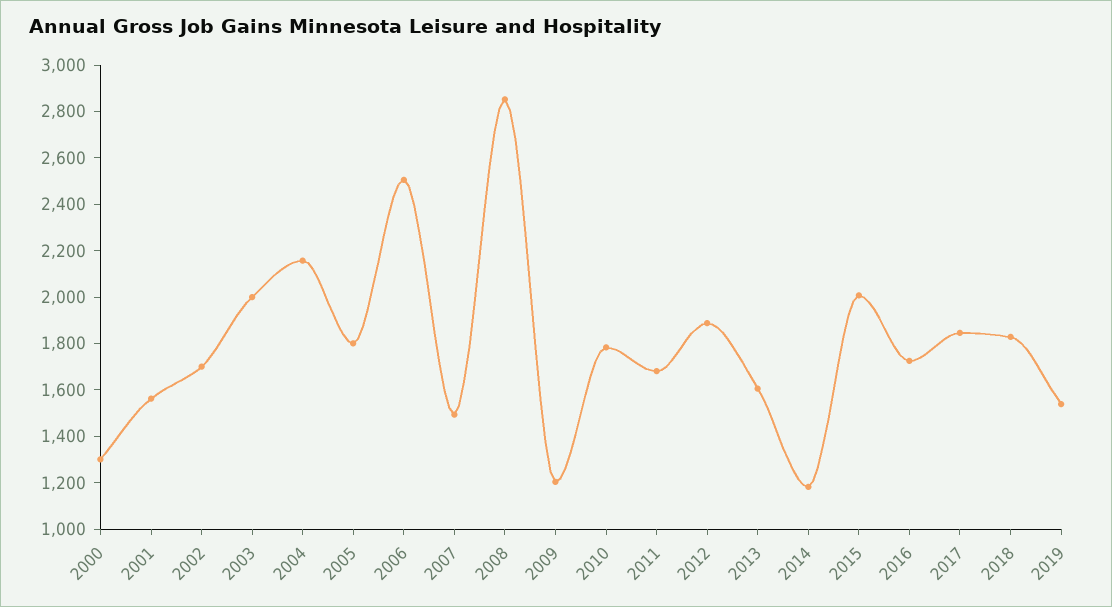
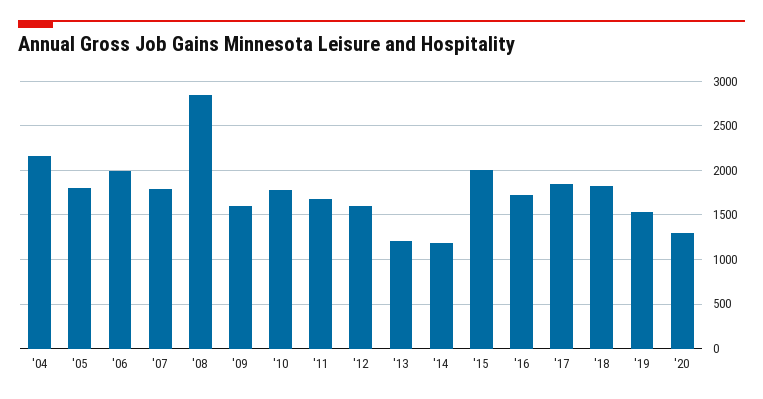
2000: 1300 -> none
2001: 1550 -> none
2002: 1700 -> none
2003: 2000 -> none
2006: 2500 -> 2000
2007: 1500 -> 1800
2009: 1200 -> 1600
2012: 1900 -> 1600
2013: 1600 -> 1200
'20: none -> 1300

